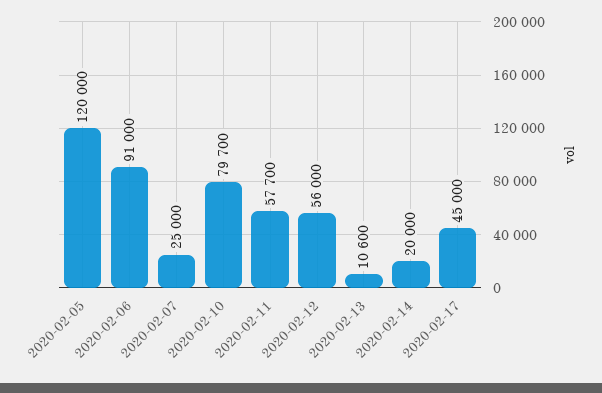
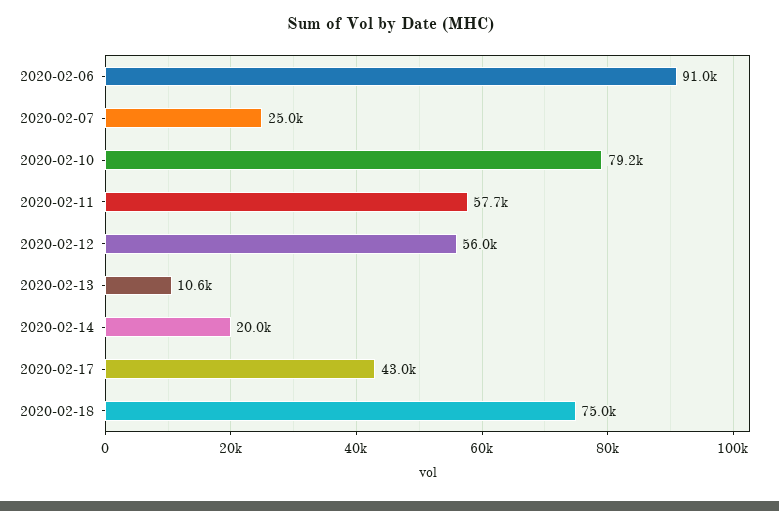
2020-02-05: 120000 -> none
2020-02-10: 79700 -> 79200
2020-02-17: 45000 -> 43000
2020-02-18: none -> 75000

